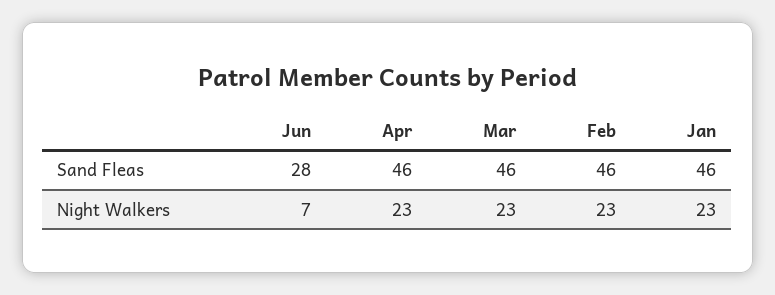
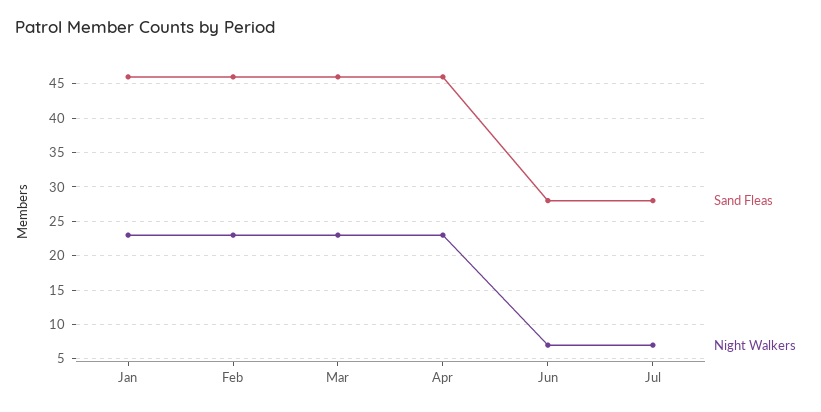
Sand Fleas, Jul: none -> 28
Night Walkers, Jul: none -> 7

